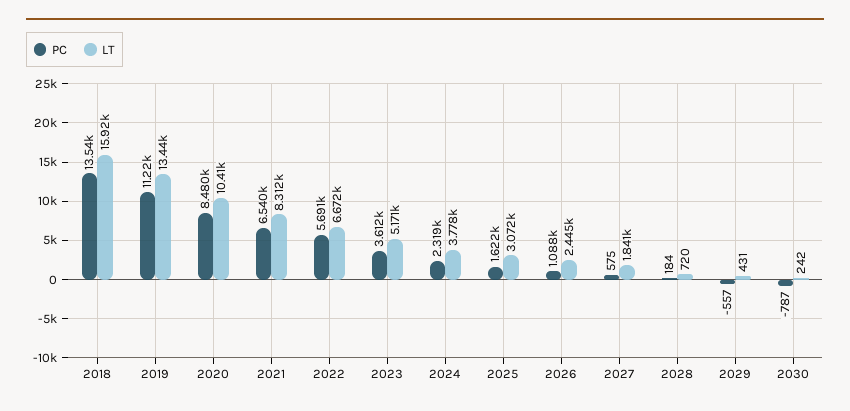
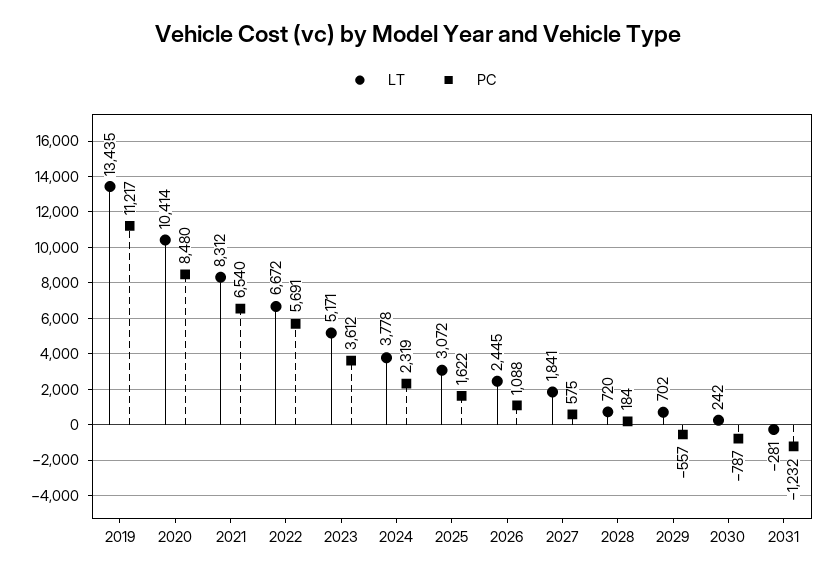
PC, 2018: 13540 -> none
LT, 2018: 15920 -> none
LT, 2029: 431 -> 702
LT, 2031: none -> -281
PC, 2031: none -> -1232

